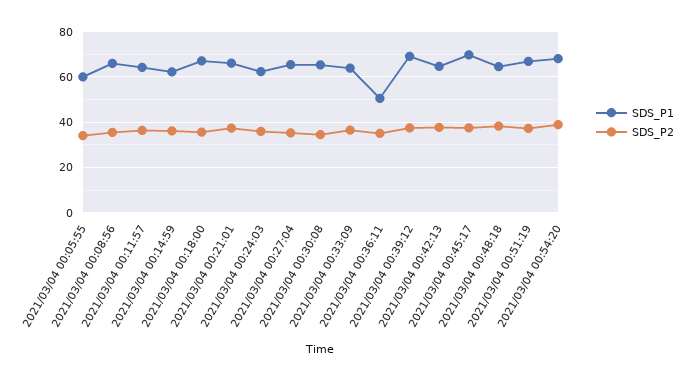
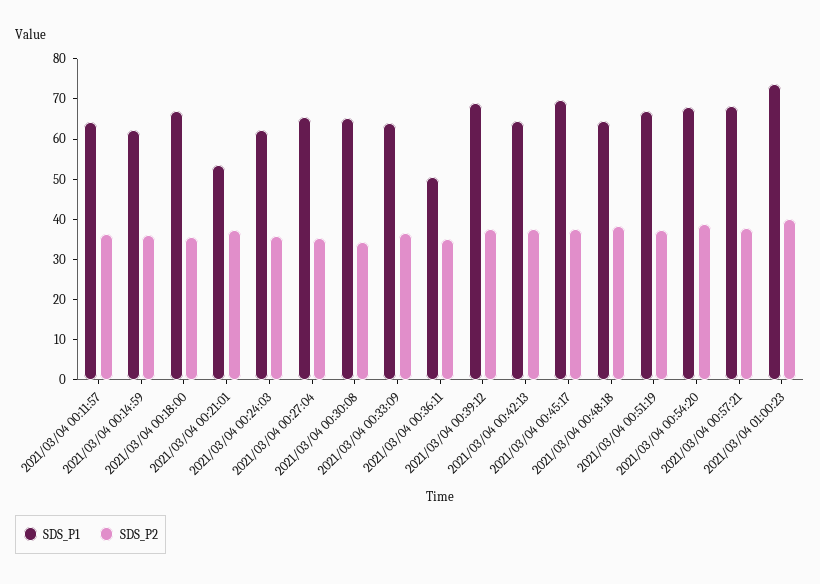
SDS_P1, 2021/03/04 00:05:55: 60 -> none
SDS_P2, 2021/03/04 00:05:55: 35 -> none
SDS_P1, 2021/03/04 00:08:56: 65 -> none
SDS_P2, 2021/03/04 00:08:56: 35 -> none
SDS_P1, 2021/03/04 00:21:01: 65 -> 54
SDS_P1, 2021/03/04 00:57:21: none -> 68
SDS_P2, 2021/03/04 00:57:21: none -> 38
SDS_P1, 2021/03/04 01:00:23: none -> 74
SDS_P2, 2021/03/04 01:00:23: none -> 40

